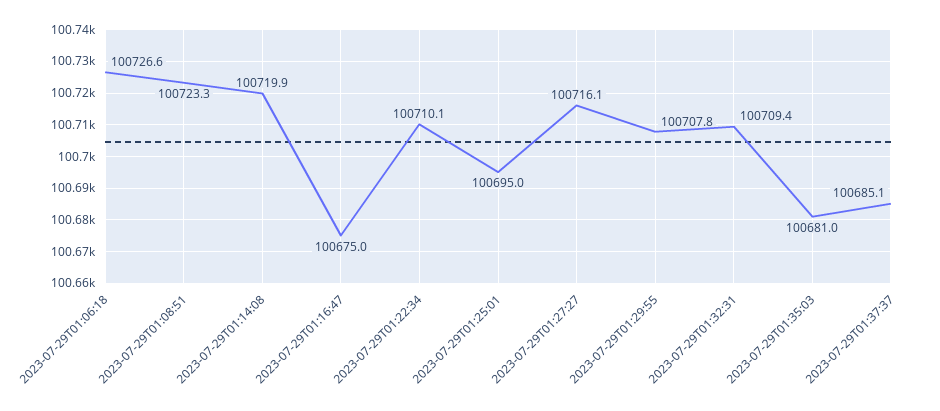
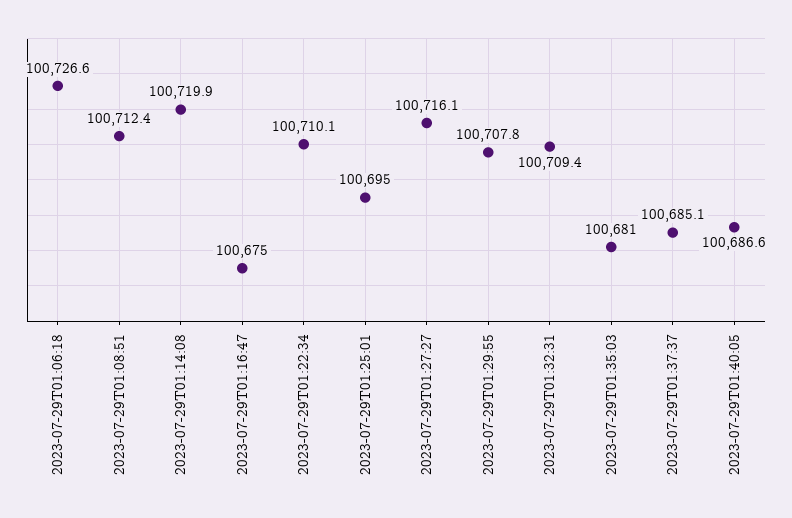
2023-07-29T01:08:51: 100723.3 -> 100712.4
2023-07-29T01:40:05: none -> 100686.6

